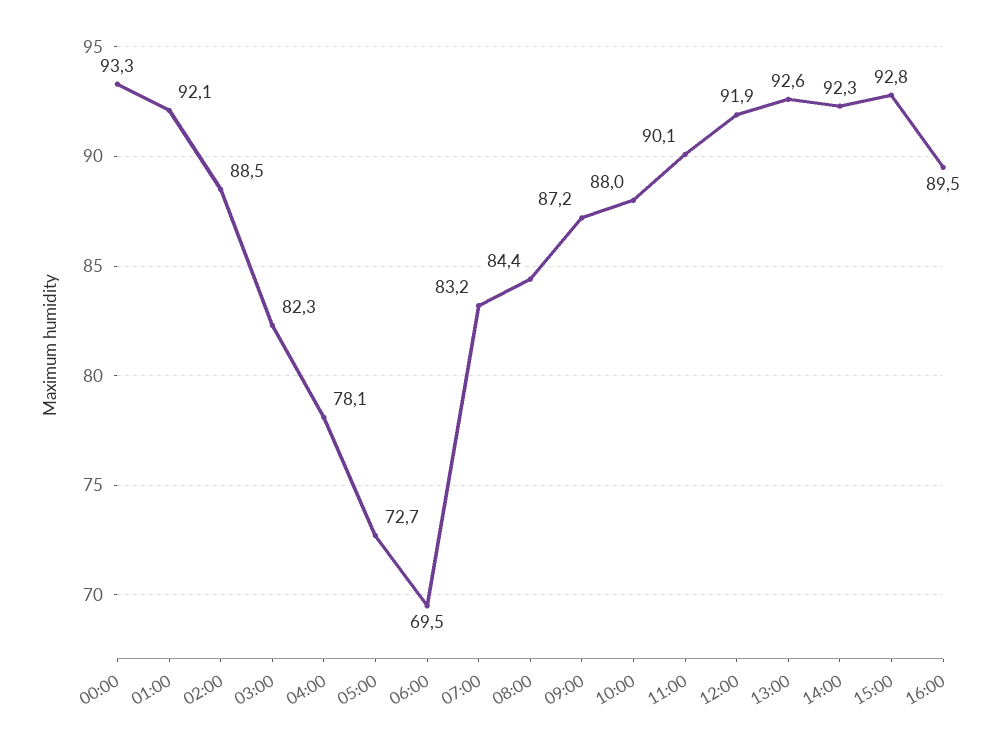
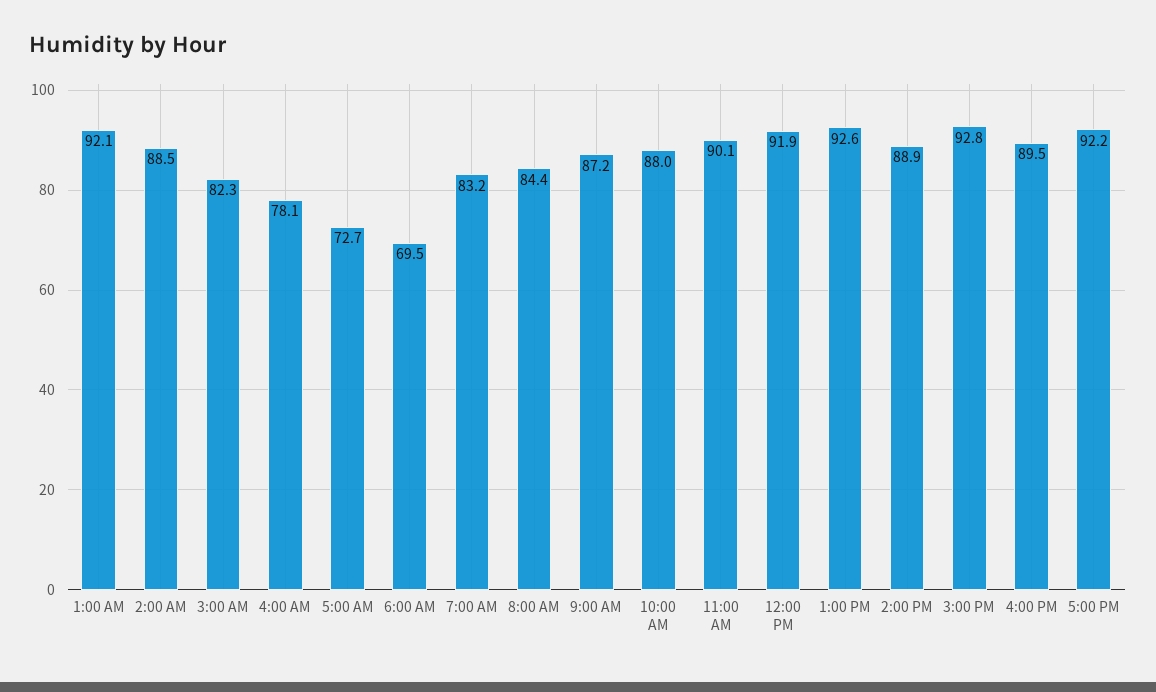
00:00: 93.3 -> none
14:00: 92.3 -> 88.9
5:00 PM: none -> 92.2

